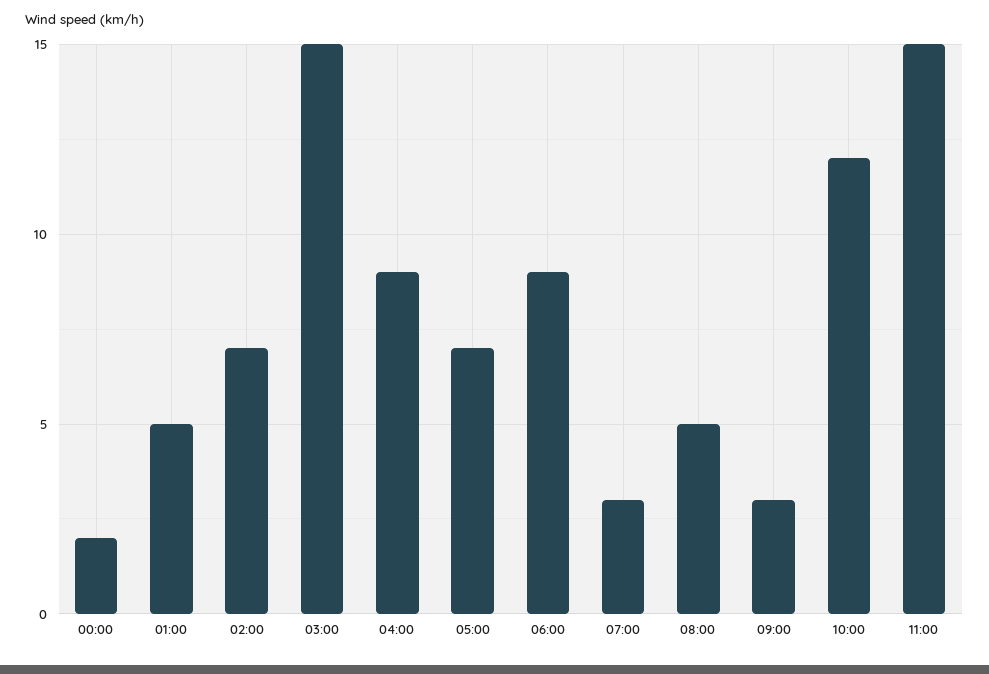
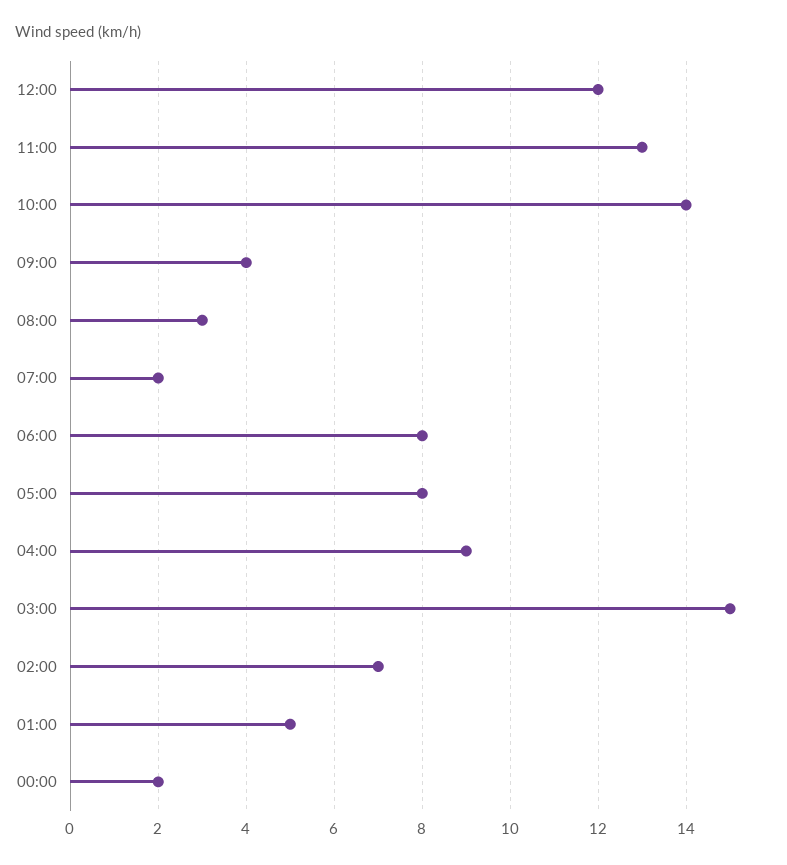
05:00: 7 -> 8
06:00: 9 -> 8
07:00: 3 -> 2
08:00: 5 -> 3
09:00: 3 -> 4
10:00: 12 -> 14
11:00: 15 -> 13
12:00: none -> 12

